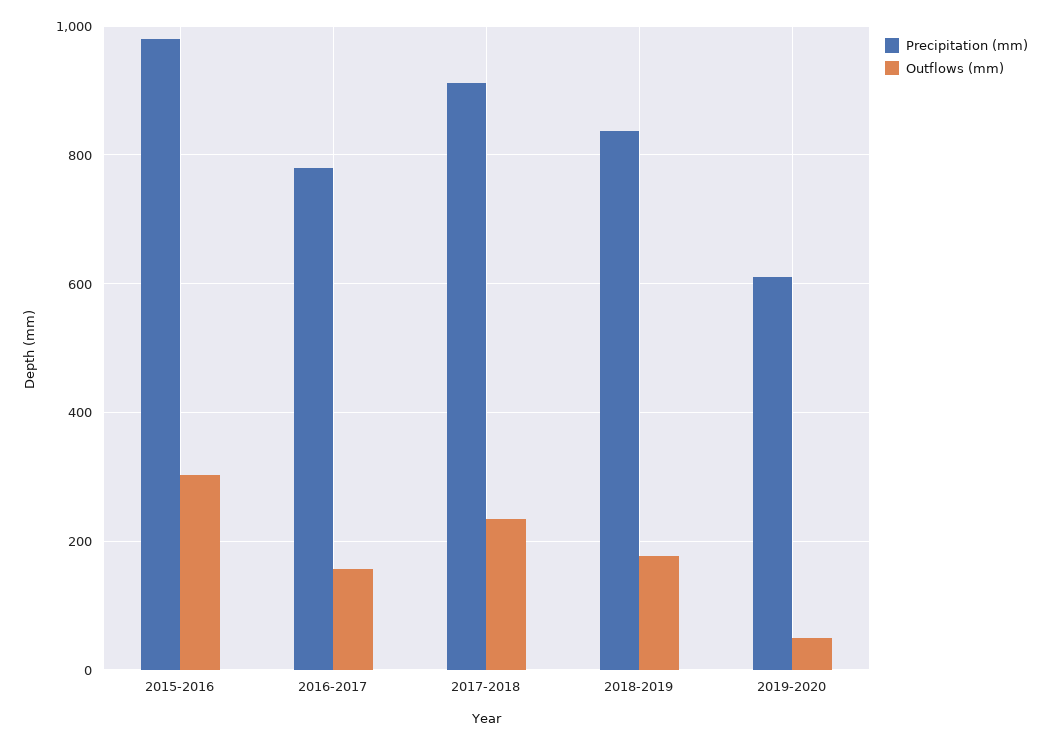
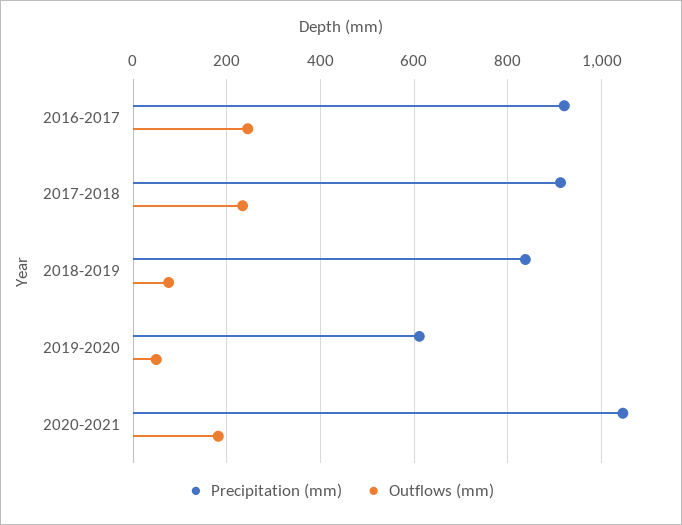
Precipitation (mm), 2015-2016: 980 -> none
Outflows (mm), 2015-2016: 300 -> none
Precipitation (mm), 2016-2017: 780 -> 920
Outflows (mm), 2016-2017: 160 -> 240
Outflows (mm), 2018-2019: 180 -> 80
Precipitation (mm), 2020-2021: none -> 1040
Outflows (mm), 2020-2021: none -> 180

